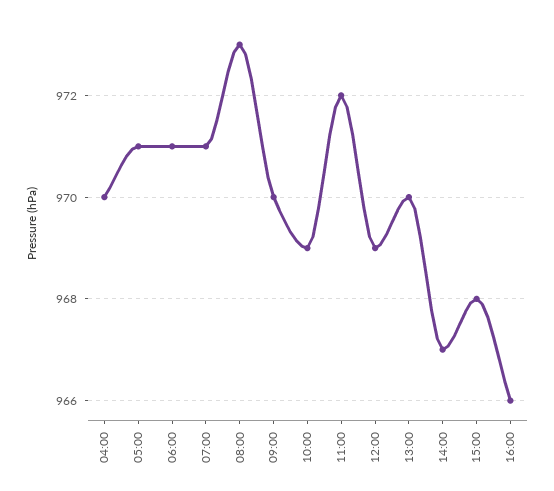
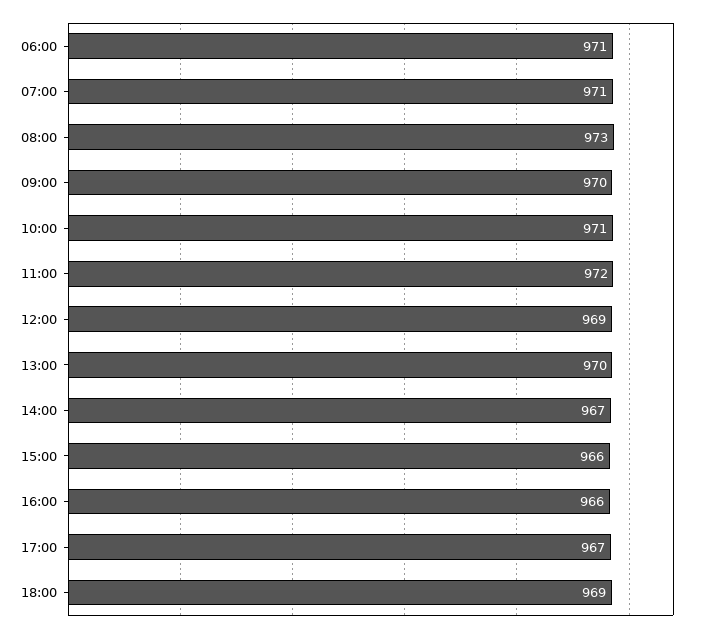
04:00: 970 -> none
05:00: 971 -> none
10:00: 969 -> 971
15:00: 968 -> 966
17:00: none -> 967
18:00: none -> 969

